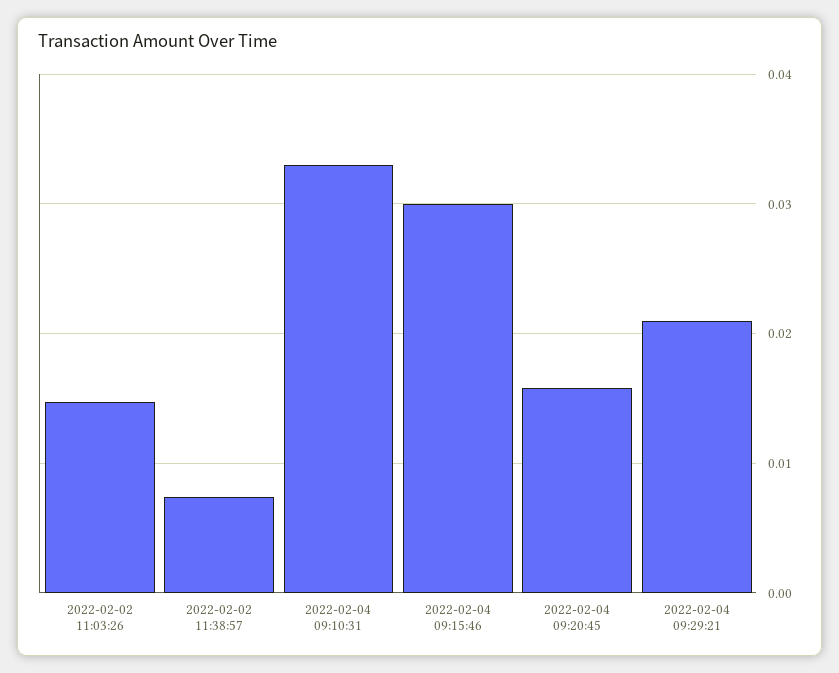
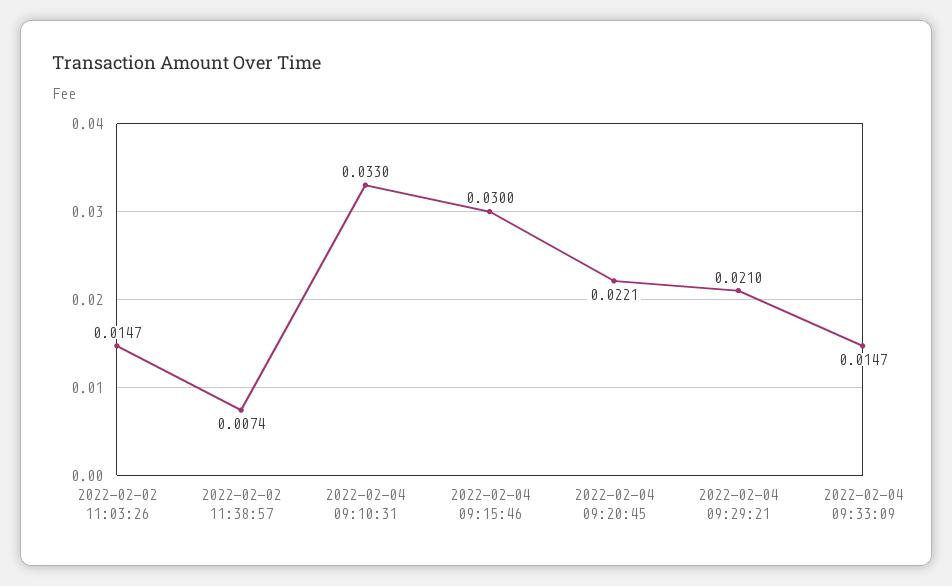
2022-02-04 09:20:45: 0.016 -> 0.0221
2022-02-04 09:33:09: none -> 0.0147

